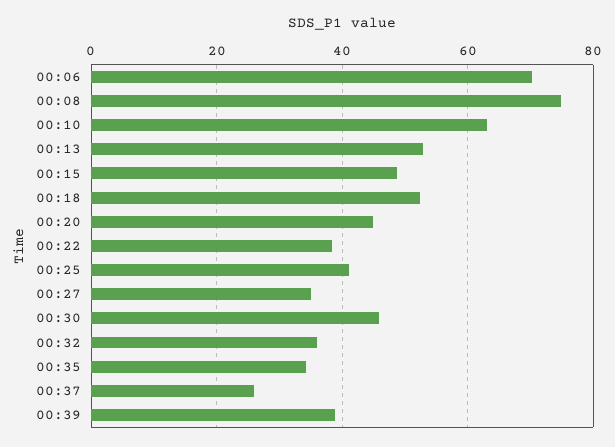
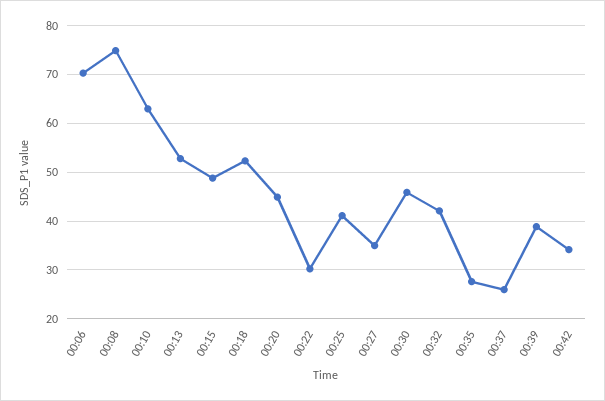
00:22: 38 -> 30
00:32: 36 -> 42
00:35: 34 -> 28
00:42: none -> 34

